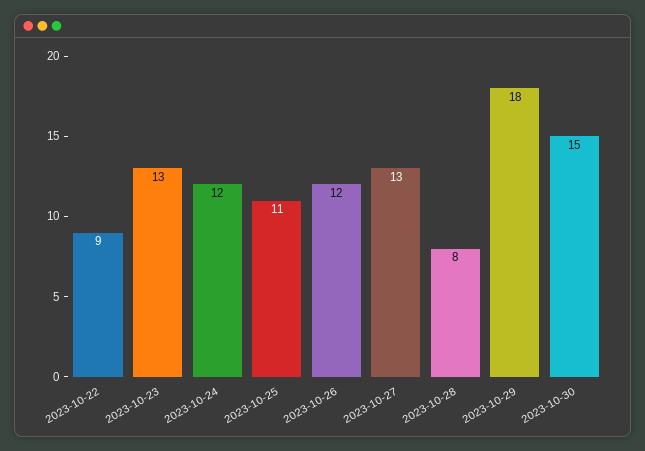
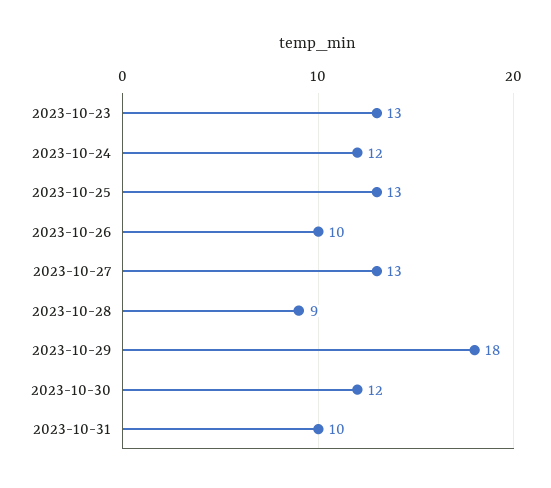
2023-10-22: 9 -> none
2023-10-25: 11 -> 13
2023-10-26: 12 -> 10
2023-10-28: 8 -> 9
2023-10-30: 15 -> 12
2023-10-31: none -> 10

